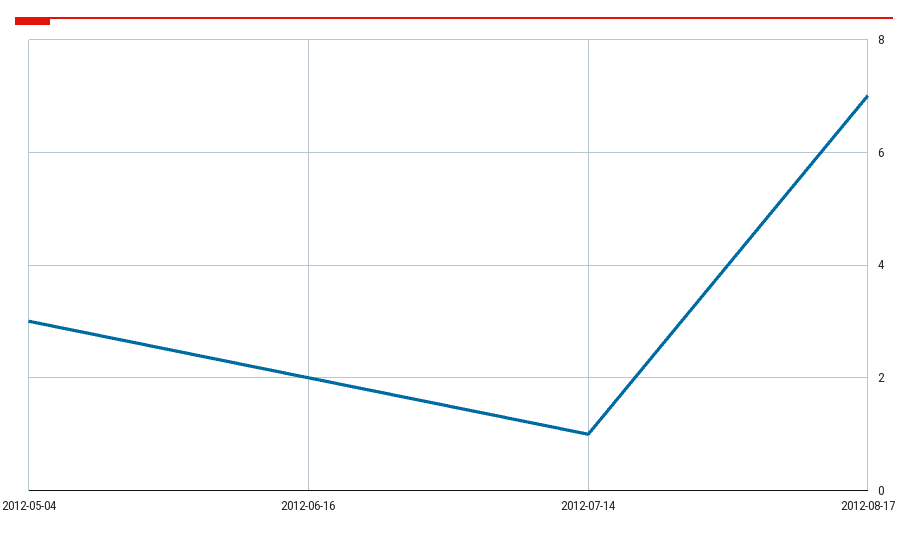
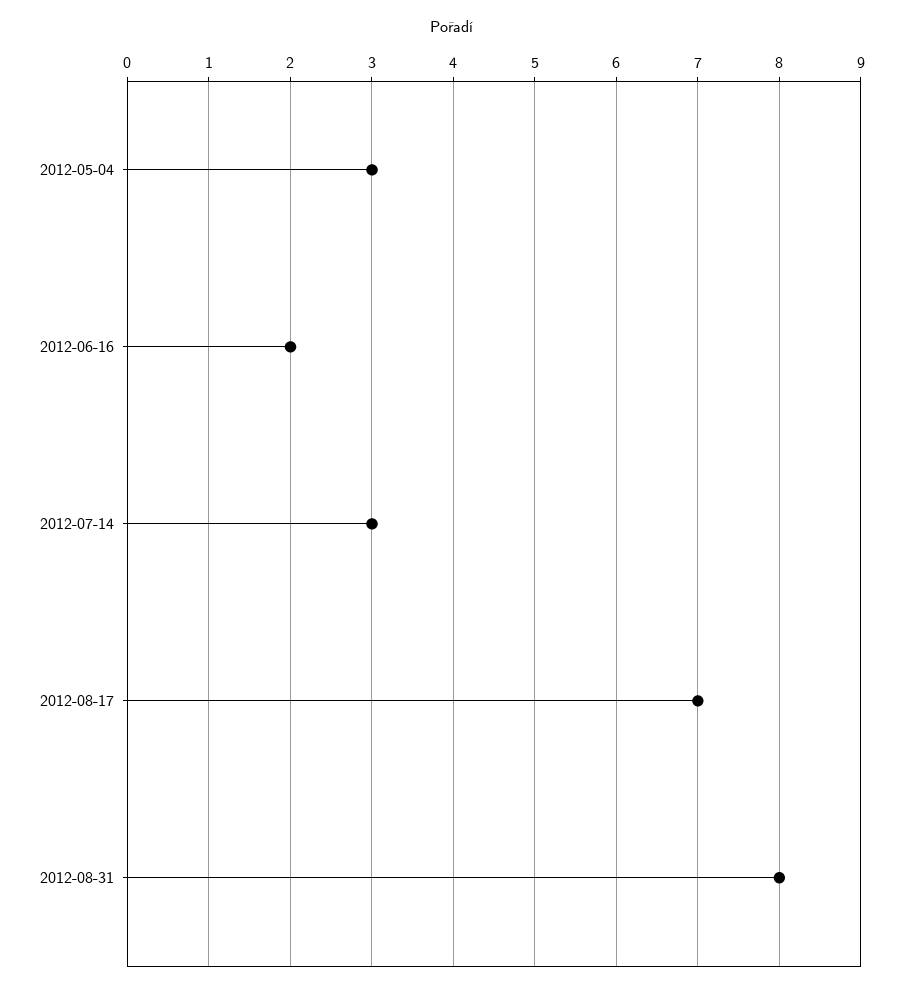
2012-07-14: 1 -> 3
2012-08-31: none -> 8

